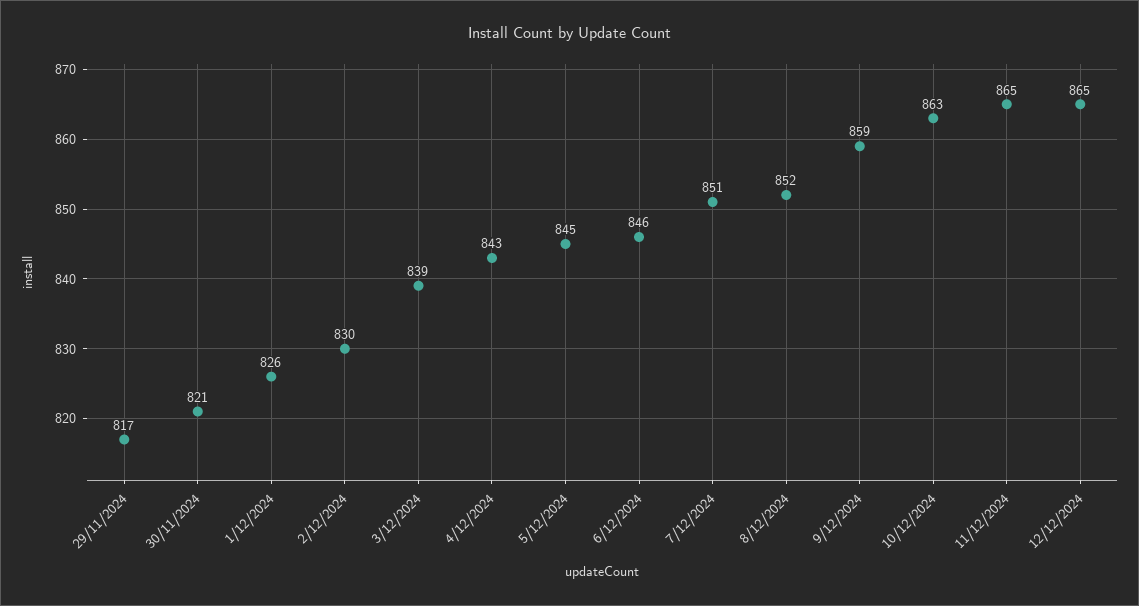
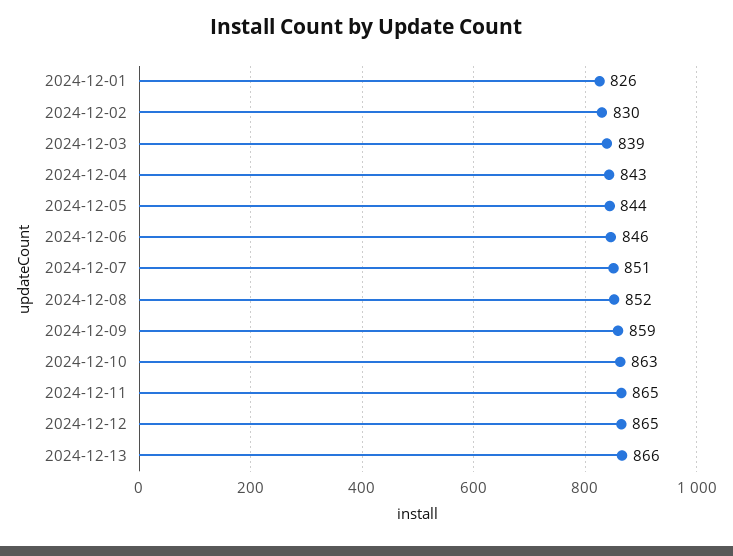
29/11/2024: 817 -> none
30/11/2024: 821 -> none
5/12/2024: 845 -> 844
2024-12-13: none -> 866

